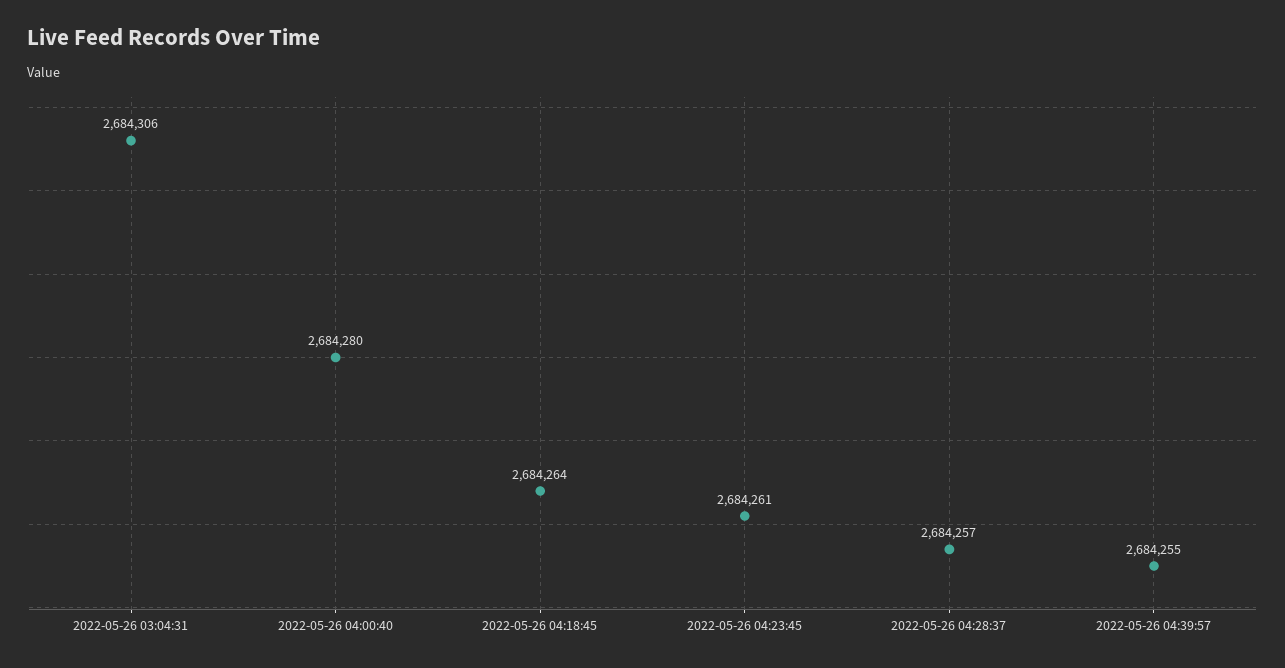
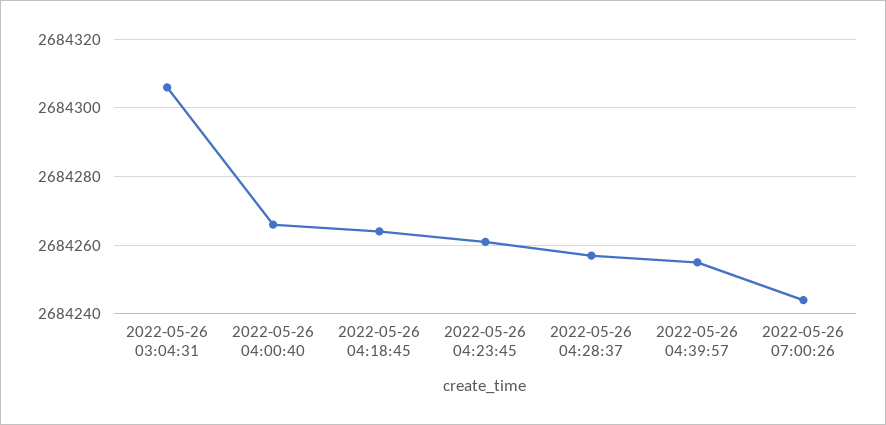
2022-05-26 04:00:40: 2684280 -> 2684265
2022-05-26 07:00:26: none -> 2684245

